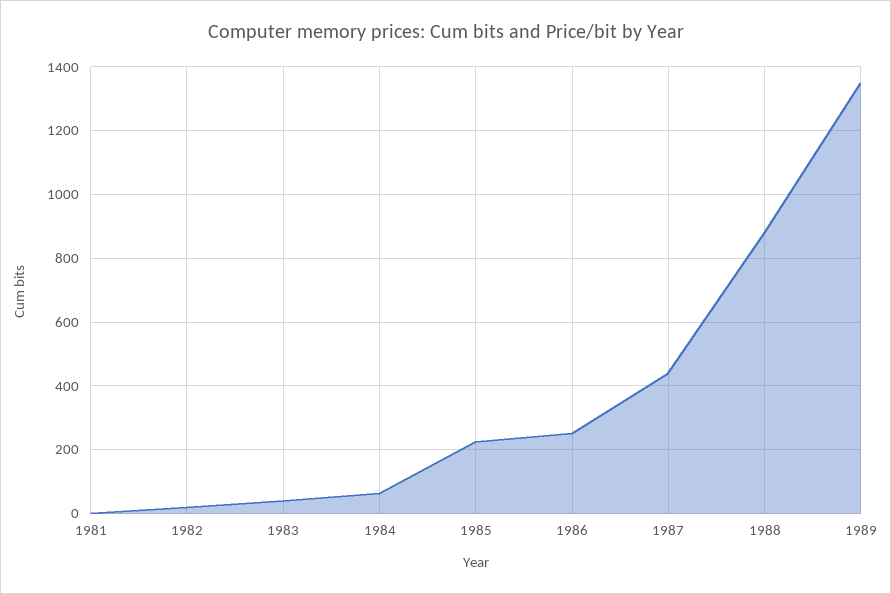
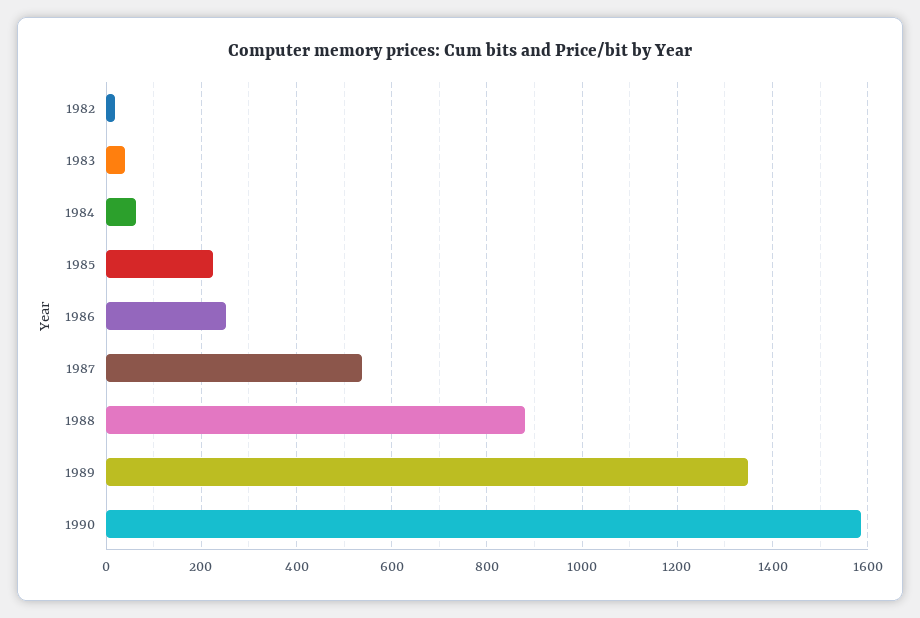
1981: 0 -> none
1987: 440 -> 540
1990: none -> 1580

